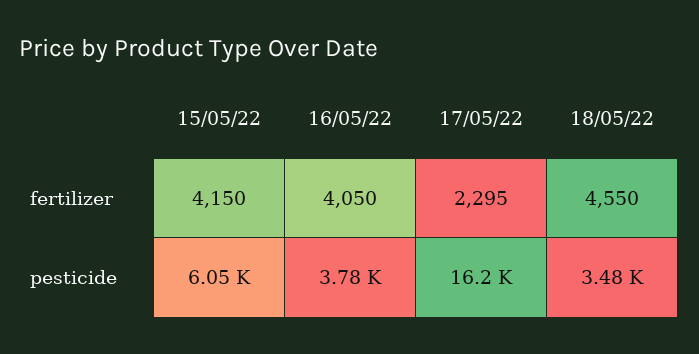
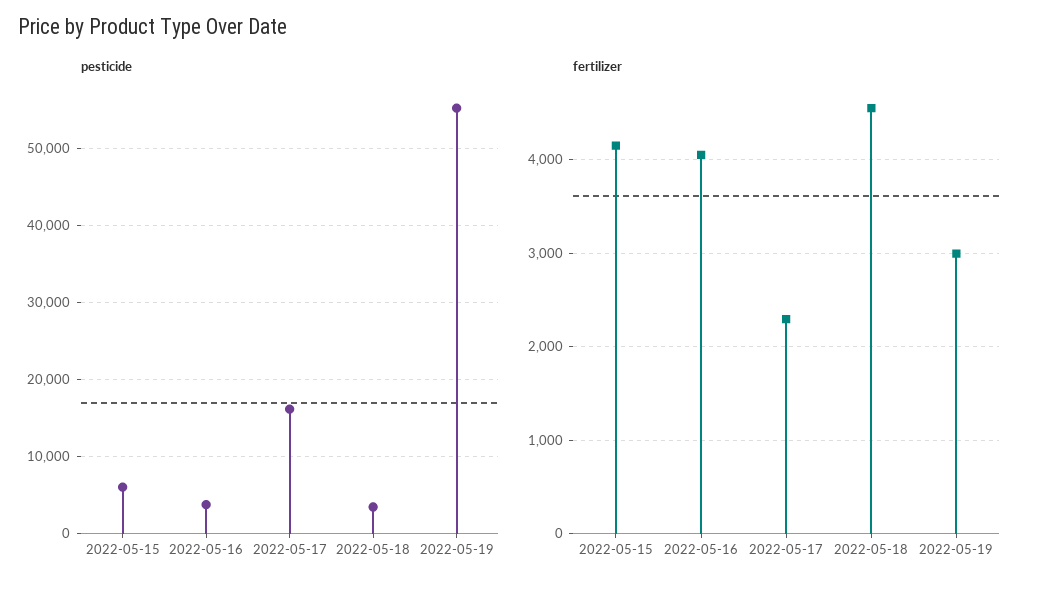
pesticide, 2022-05-19: none -> 55000
fertilizer, 2022-05-19: none -> 3000

